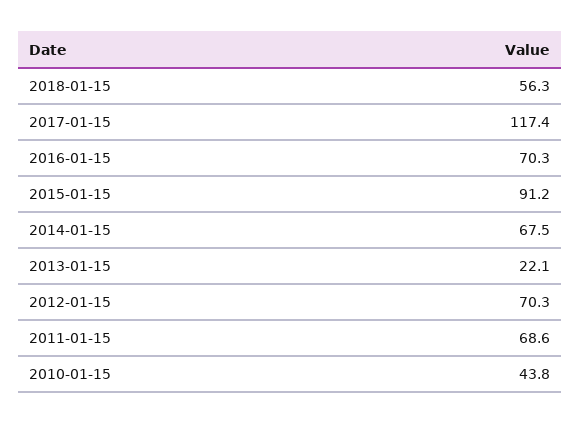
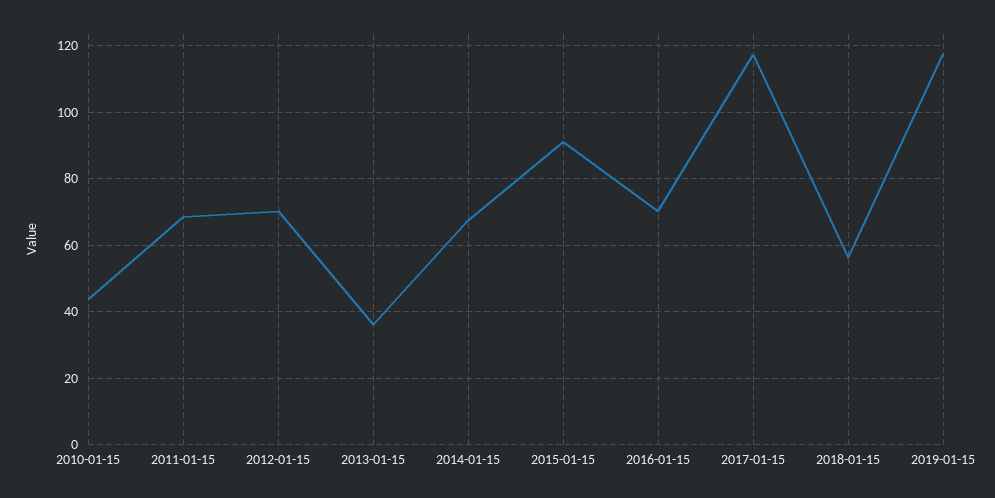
2013-01-15: 22.1 -> 36
2019-01-15: none -> 118

